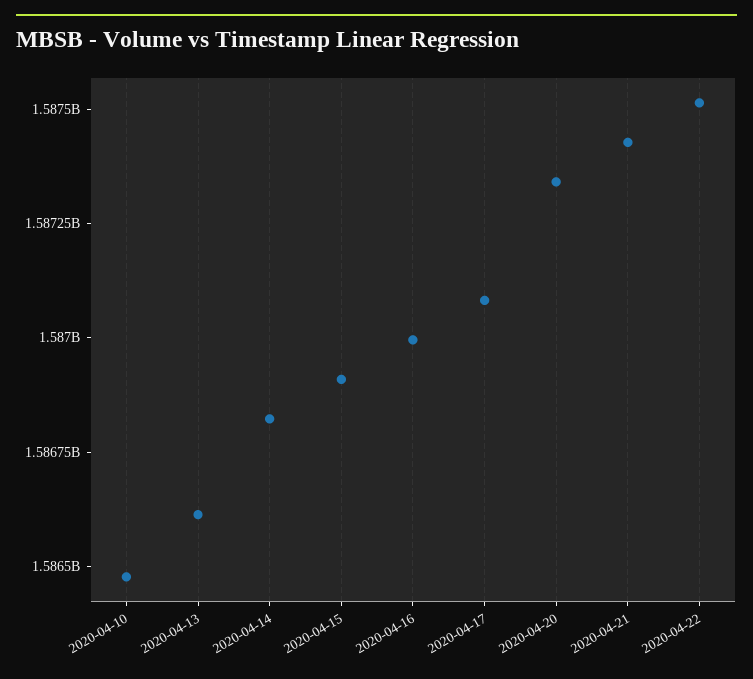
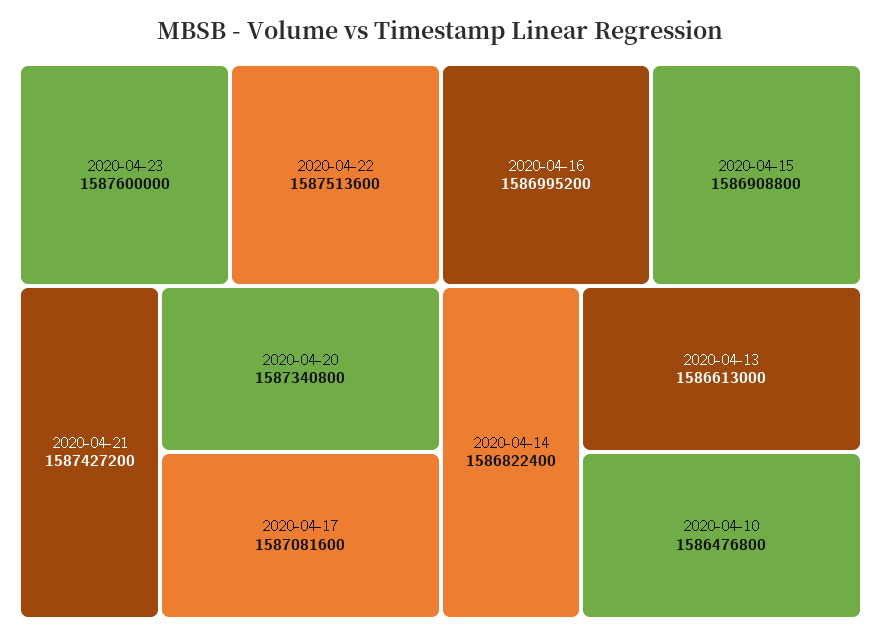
2020-04-23: none -> 1587600000

